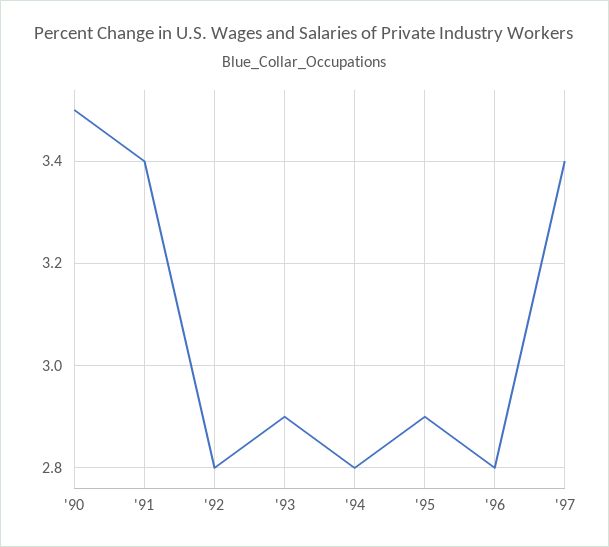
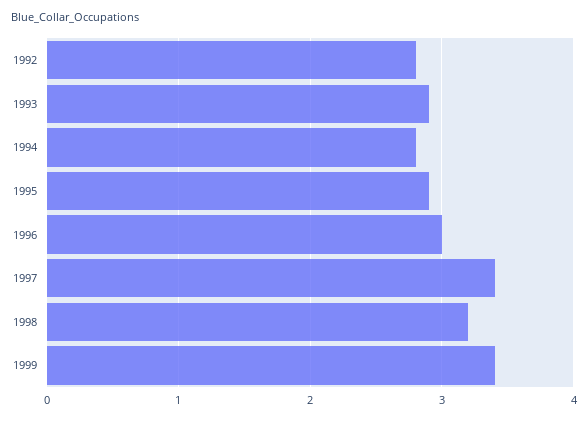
'90: 3.5 -> none
'91: 3.4 -> none
'96: 2.8 -> 3
1998: none -> 3.2
1999: none -> 3.4

